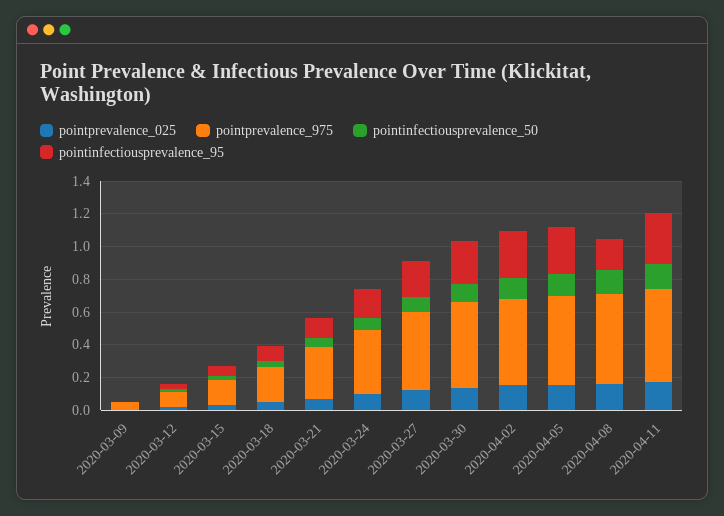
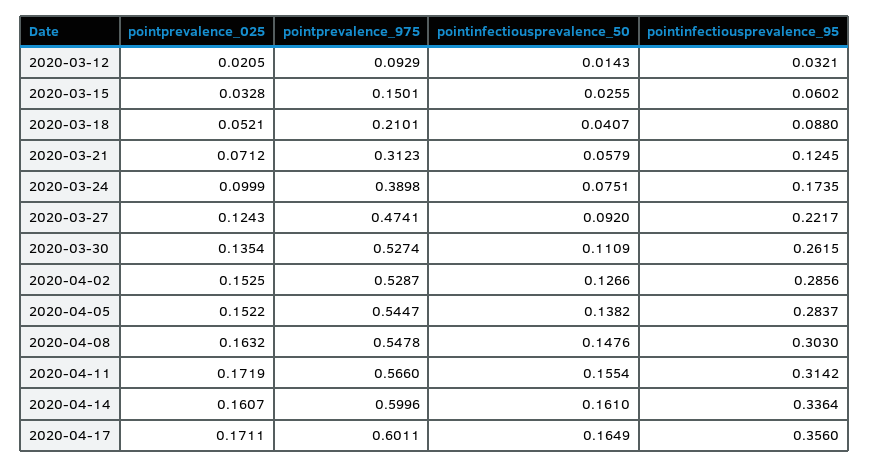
pointprevalence_025, 2020-03-09: 0 -> none
pointprevalence_975, 2020-03-09: 0.05 -> none
pointinfectiousprevalence_50, 2020-03-09: 0 -> none
pointinfectiousprevalence_95, 2020-03-09: 0 -> none
pointinfectiousprevalence_95, 2020-04-08: 0.2 -> 0.303
pointprevalence_025, 2020-04-14: none -> 0.1607
pointprevalence_975, 2020-04-14: none -> 0.5996
pointinfectiousprevalence_50, 2020-04-14: none -> 0.161
pointinfectiousprevalence_95, 2020-04-14: none -> 0.3364
pointprevalence_025, 2020-04-17: none -> 0.1711
pointprevalence_975, 2020-04-17: none -> 0.6011
pointinfectiousprevalence_50, 2020-04-17: none -> 0.1649
pointinfectiousprevalence_95, 2020-04-17: none -> 0.356

